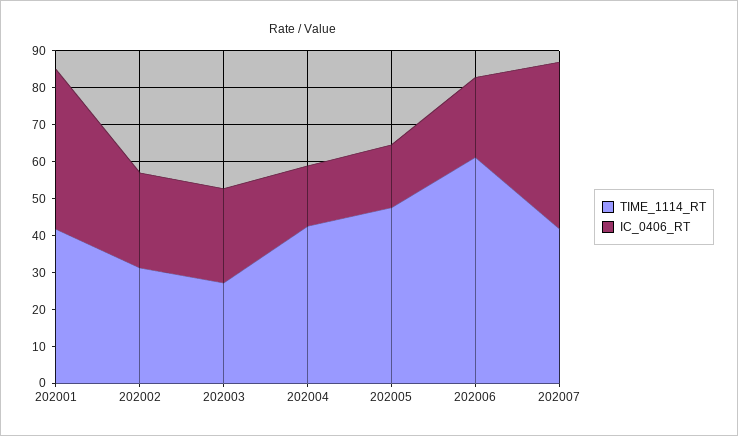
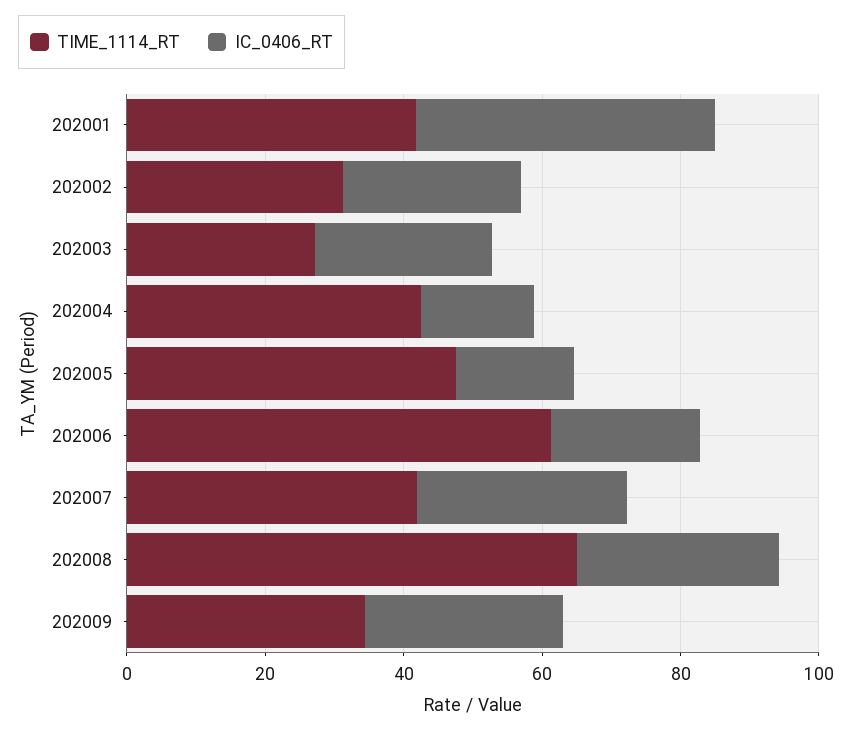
IC_0406_RT, 202007: 45 -> 30
TIME_1114_RT, 202008: none -> 65
IC_0406_RT, 202008: none -> 30
TIME_1114_RT, 202009: none -> 35
IC_0406_RT, 202009: none -> 30

